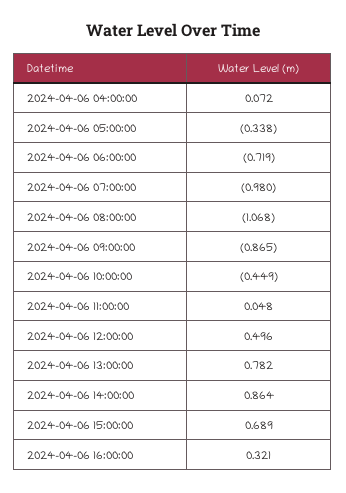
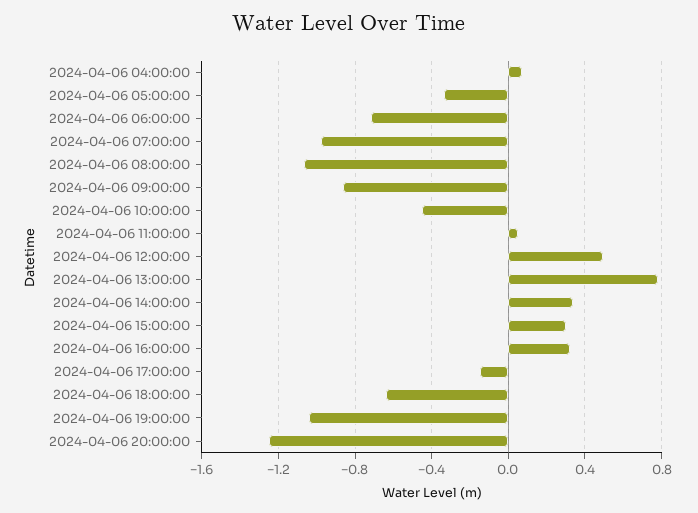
2024-04-06 14:00:00: 0.864 -> 0.35
2024-04-06 15:00:00: 0.689 -> 0.3
2024-04-06 17:00:00: none -> -0.15
2024-04-06 18:00:00: none -> -0.65
2024-04-06 19:00:00: none -> -1.05
2024-04-06 20:00:00: none -> -1.25

